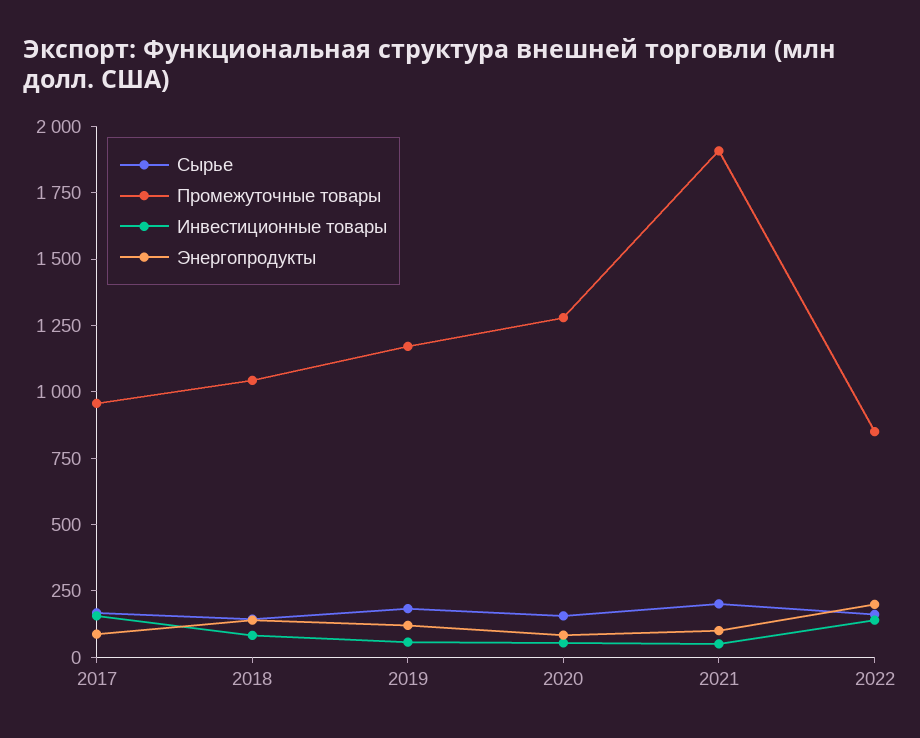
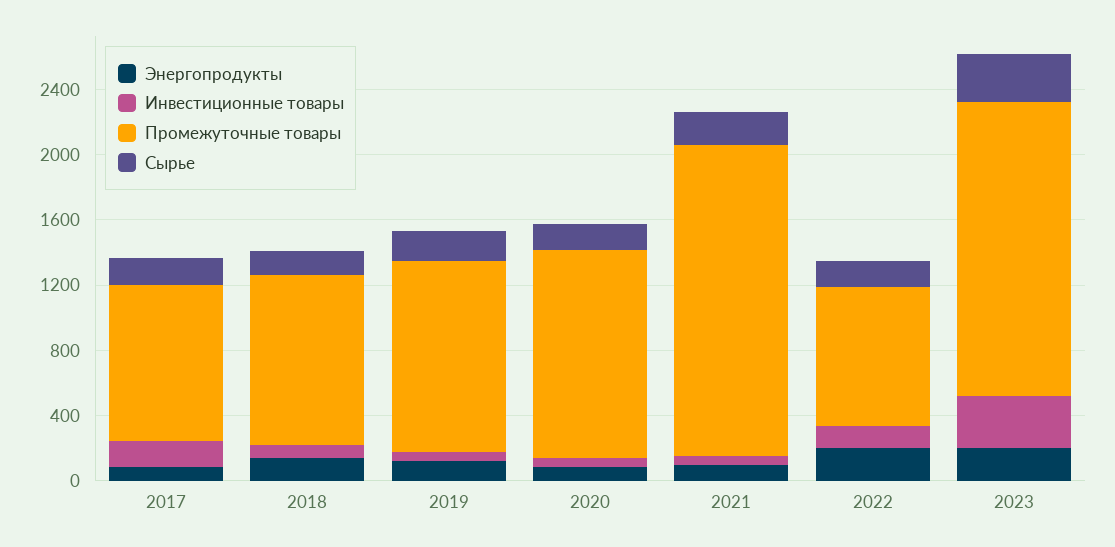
Энергопродукты, 2023: none -> 200
Инвестиционные товары, 2023: none -> 300
Промежуточные товары, 2023: none -> 1800
Сырье, 2023: none -> 300

